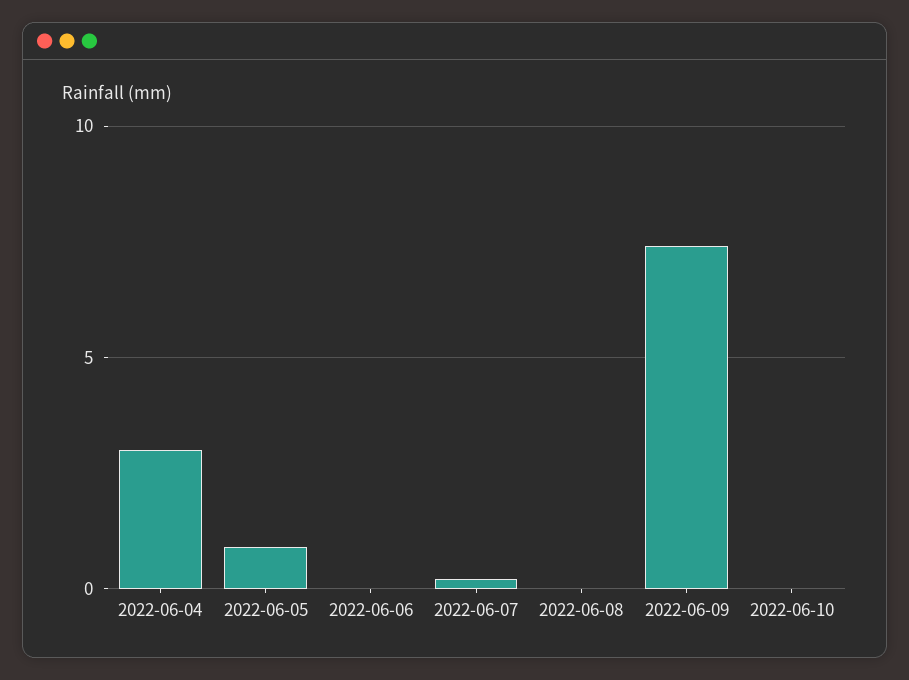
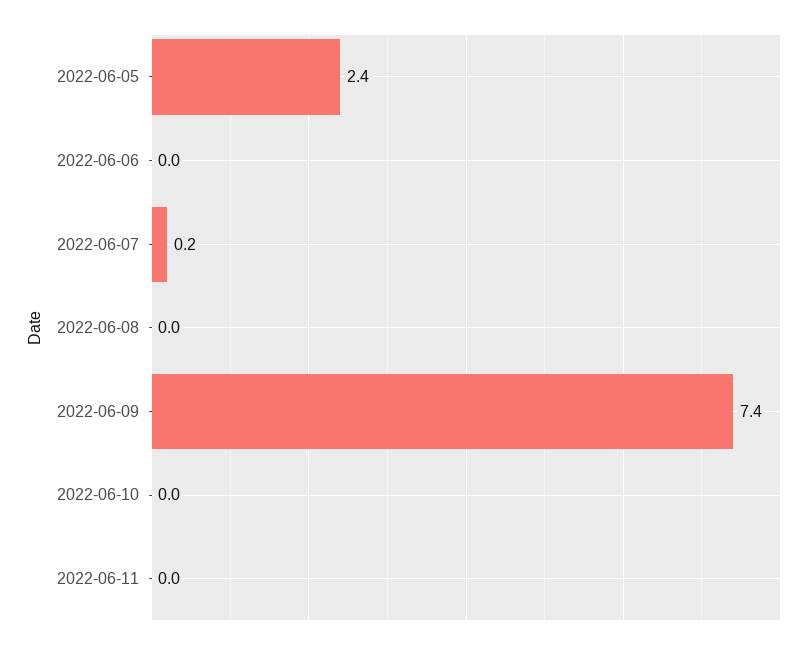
2022-06-04: 3 -> none
2022-06-05: 1 -> 2.4
2022-06-11: none -> 0

